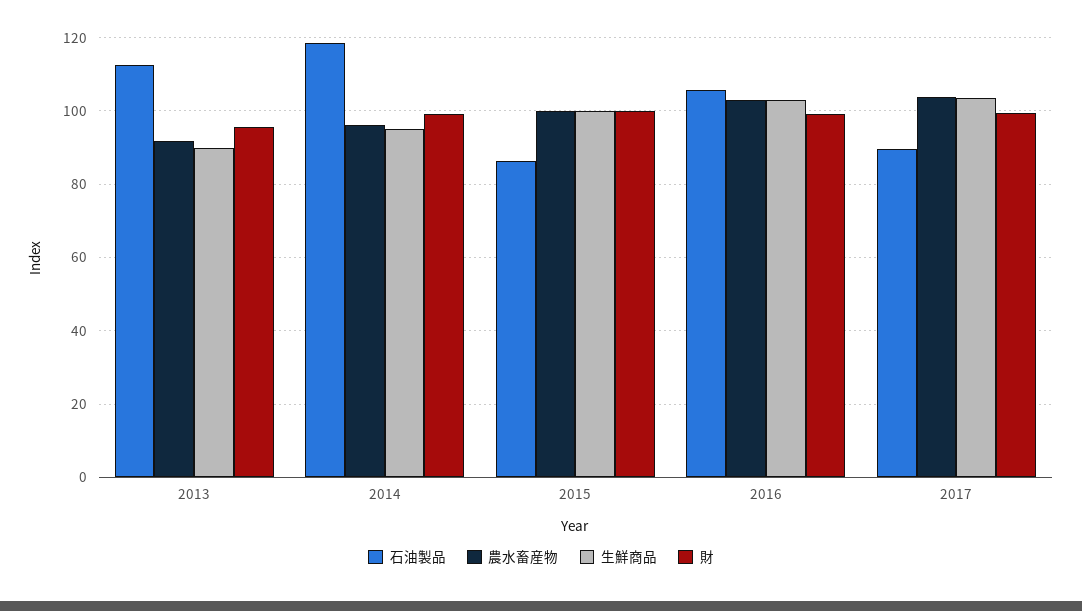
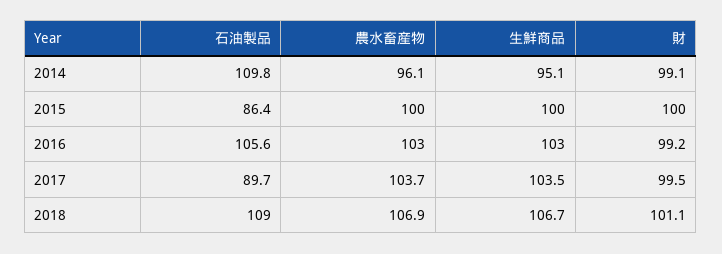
石油製品, 2013: 112 -> none
農水畜産物, 2013: 92 -> none
生鮮商品, 2013: 90 -> none
財, 2013: 96 -> none
石油製品, 2014: 118 -> 109.8
石油製品, 2018: none -> 109
農水畜産物, 2018: none -> 106.9
生鮮商品, 2018: none -> 106.7
財, 2018: none -> 101.1

